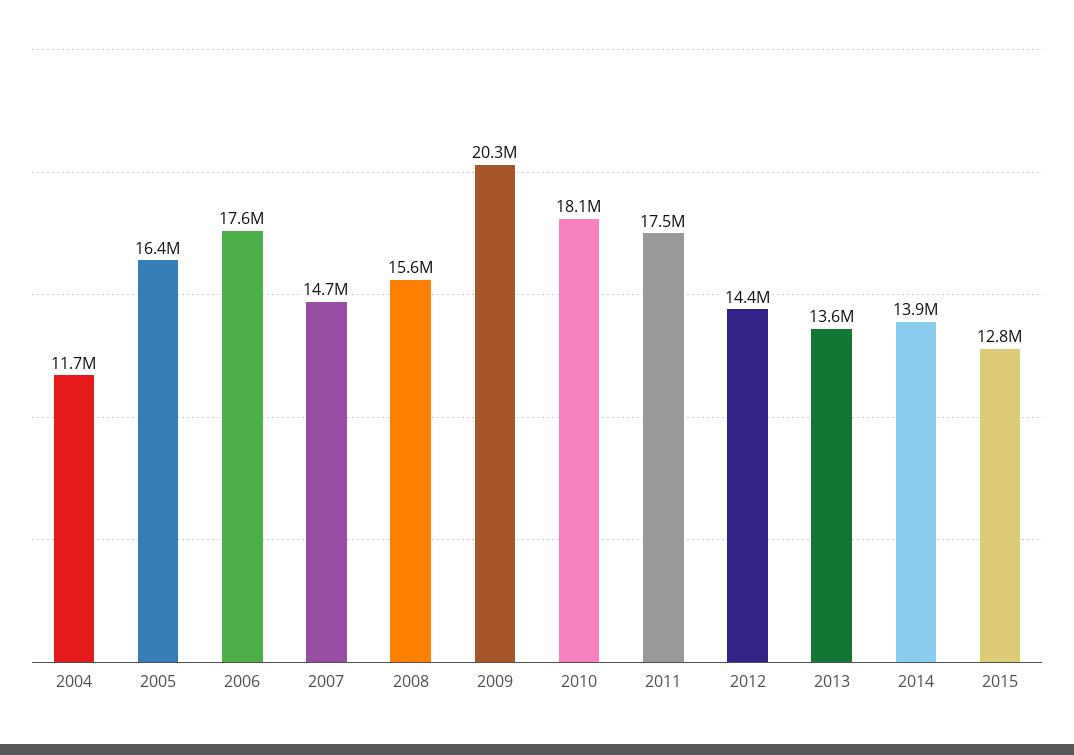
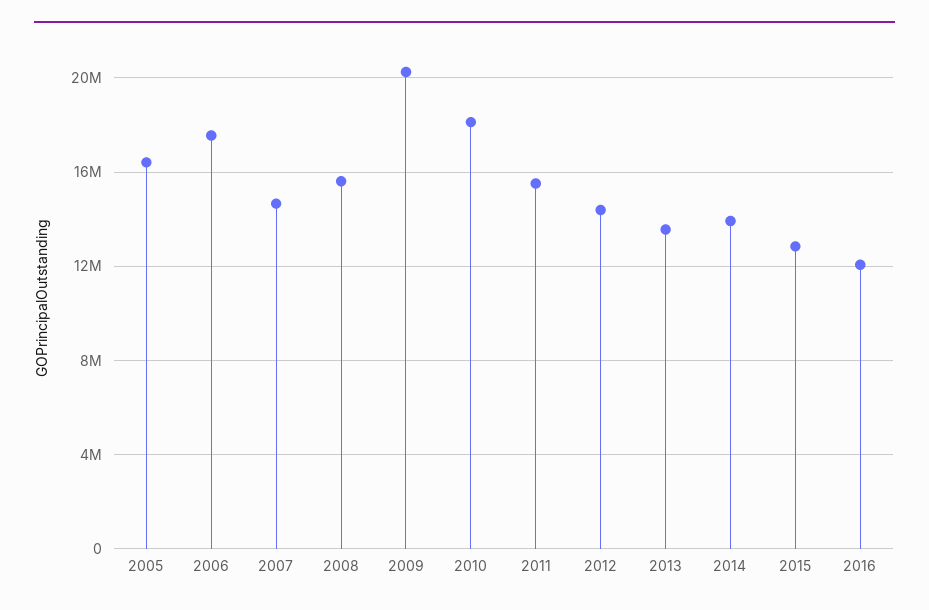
2004: 11700000 -> none
2011: 17500000 -> 15500000
2016: none -> 12000000

